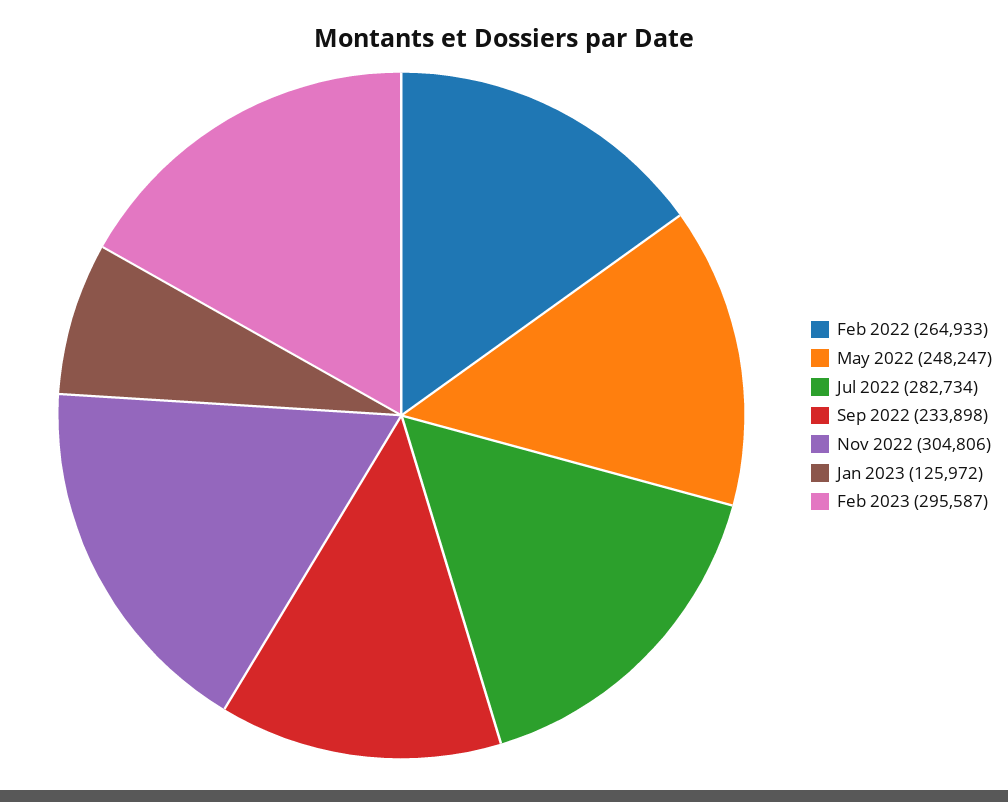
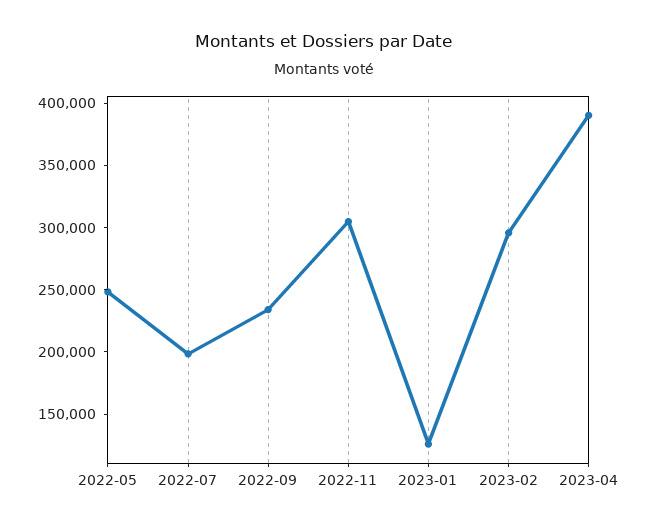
Feb 2022: 264933 -> none
Jul 2022: 282734 -> 200000
2023-04: none -> 390000

